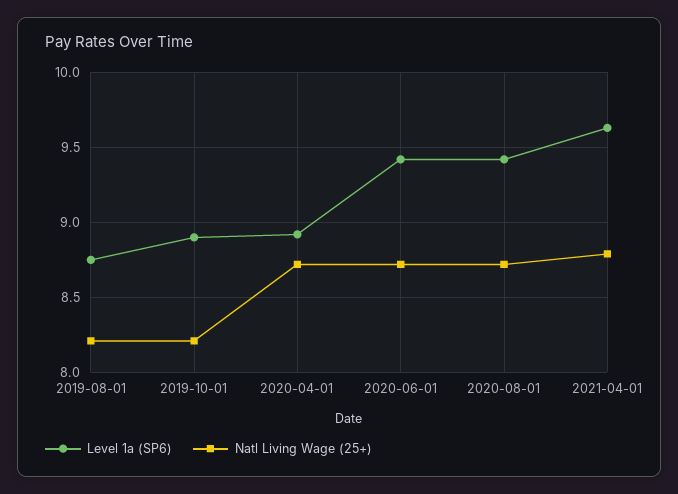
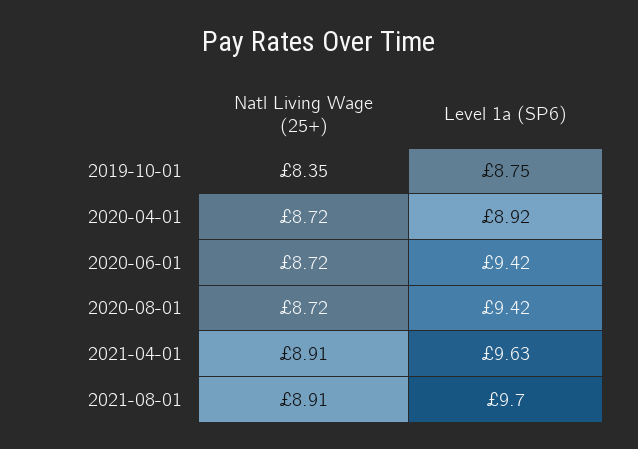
Level 1a (SP6), 2019-08-01: 8.75 -> none
Natl Living Wage (25+), 2019-08-01: 8.2 -> none
Level 1a (SP6), 2019-10-01: 8.9 -> 8.75
Natl Living Wage (25+), 2019-10-01: 8.2 -> 8.35
Natl Living Wage (25+), 2021-04-01: 8.8 -> 8.91
Natl Living Wage (25+), 2021-08-01: none -> 8.91
Level 1a (SP6), 2021-08-01: none -> 9.7

